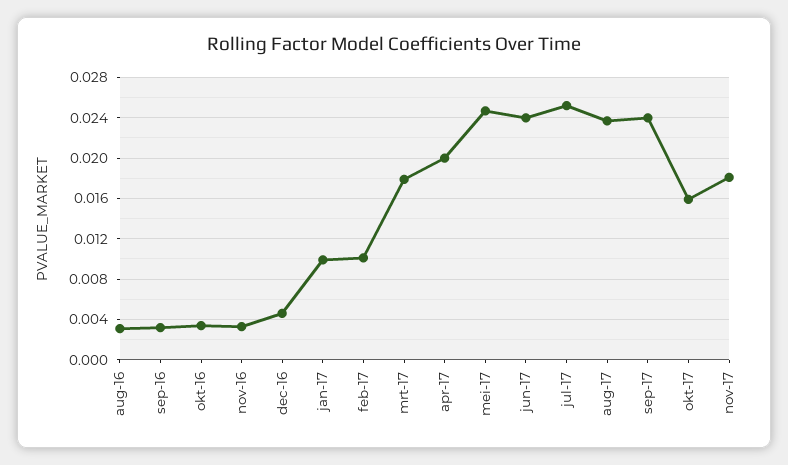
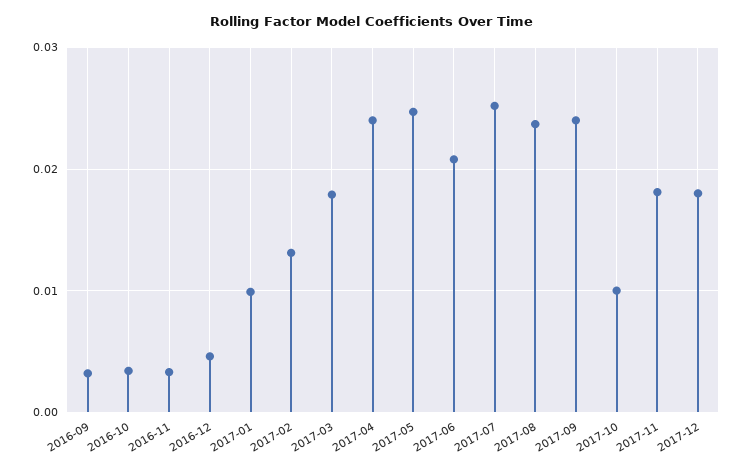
aug-16: 0.003 -> none
feb-17: 0.01 -> 0.013
apr-17: 0.02 -> 0.024
jun-17: 0.024 -> 0.021
okt-17: 0.016 -> 0.01
2017-12: none -> 0.018

